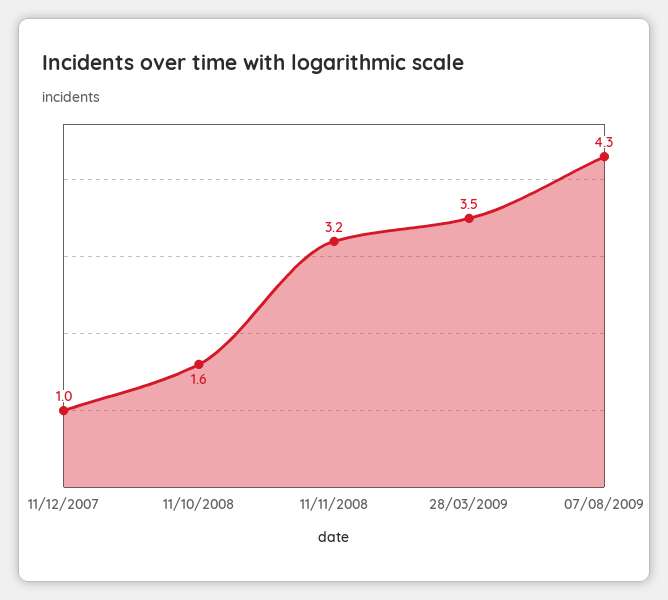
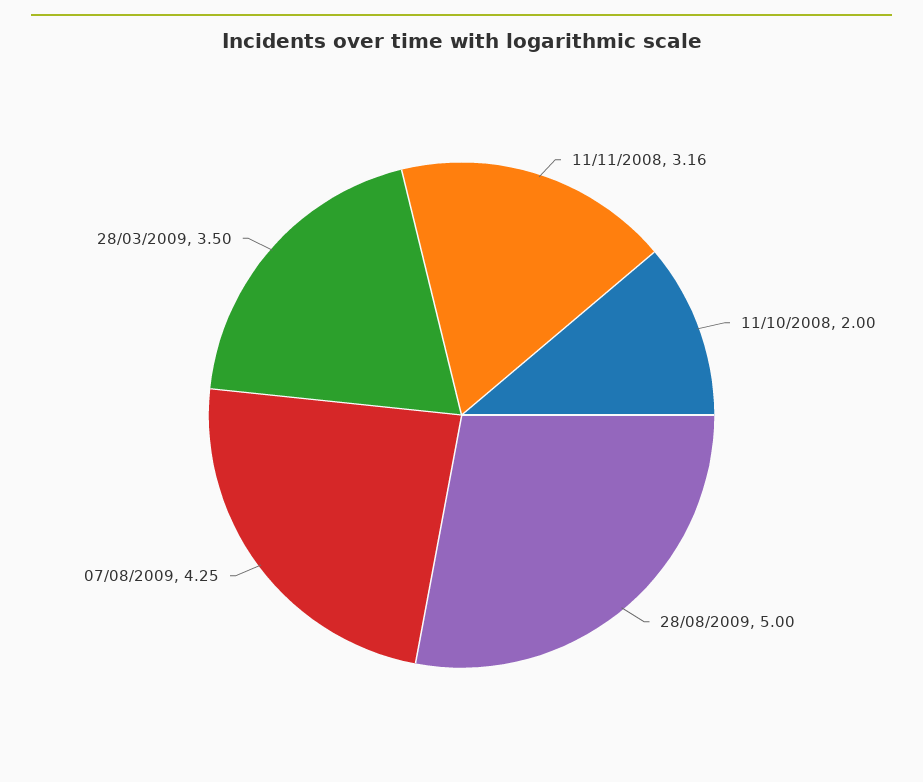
11/12/2007: 1 -> none
11/10/2008: 1.6 -> 2
28/08/2009: none -> 5

